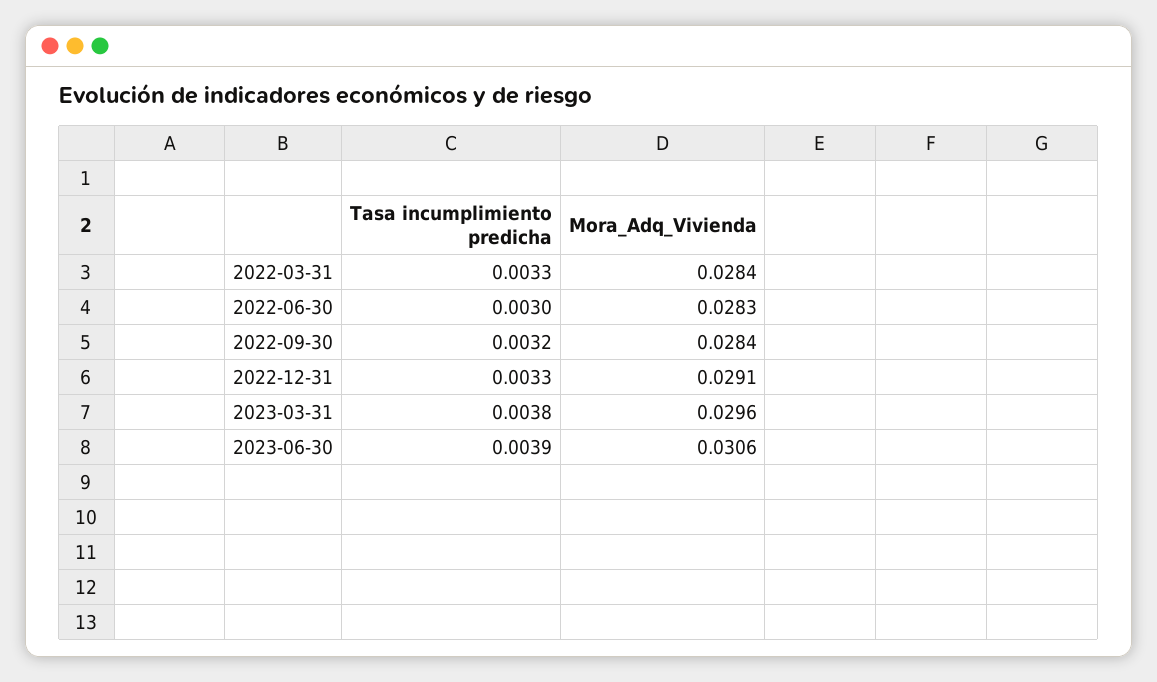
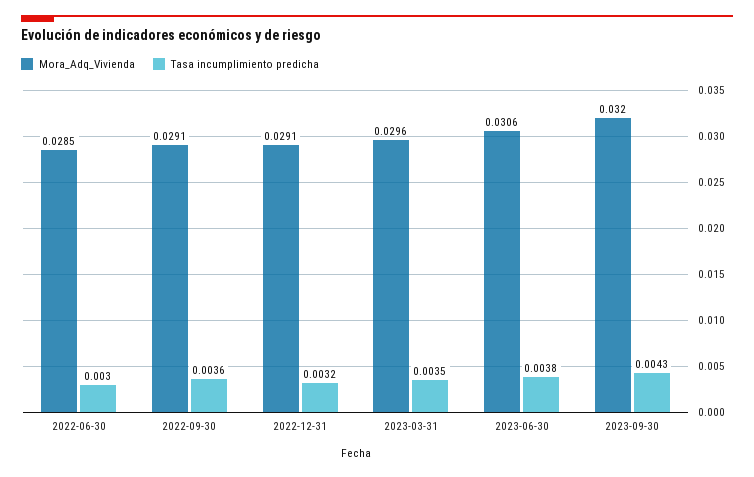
Tasa incumplimiento predicha, 2022-03-31: 0.0033 -> none
Mora_Adq_Vivienda, 2022-03-31: 0.0284 -> none
Mora_Adq_Vivienda, 2022-06-30: 0.0283 -> 0.0285
Tasa incumplimiento predicha, 2022-09-30: 0.0032 -> 0.0036
Mora_Adq_Vivienda, 2022-09-30: 0.0284 -> 0.0291
Tasa incumplimiento predicha, 2022-12-31: 0.0033 -> 0.0032
Tasa incumplimiento predicha, 2023-03-31: 0.0038 -> 0.0035
Tasa incumplimiento predicha, 2023-06-30: 0.0039 -> 0.0038
Mora_Adq_Vivienda, 2023-09-30: none -> 0.032
Tasa incumplimiento predicha, 2023-09-30: none -> 0.0043

